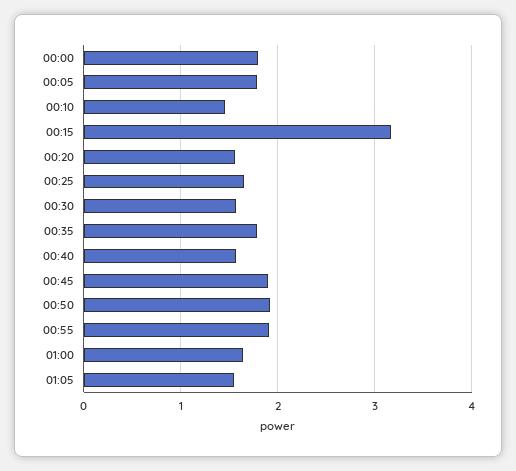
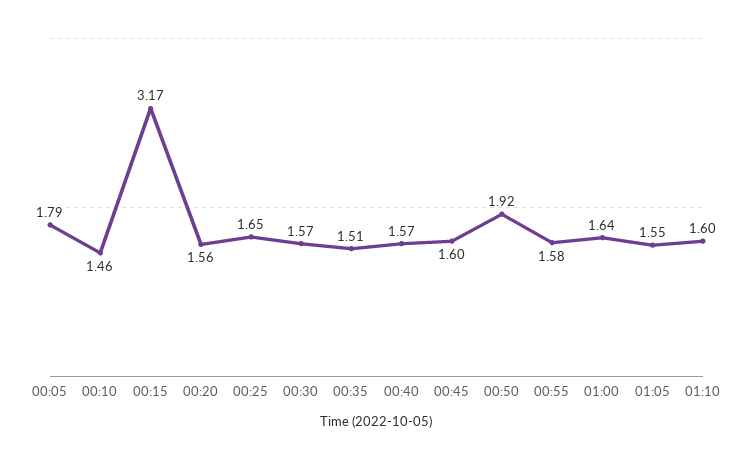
00:00: 1.8 -> none
00:35: 1.8 -> 1.51
00:45: 1.9 -> 1.6
00:55: 1.9 -> 1.58
01:10: none -> 1.6

